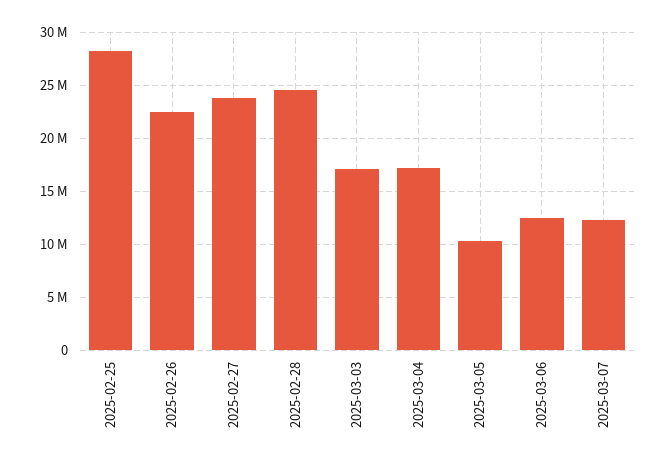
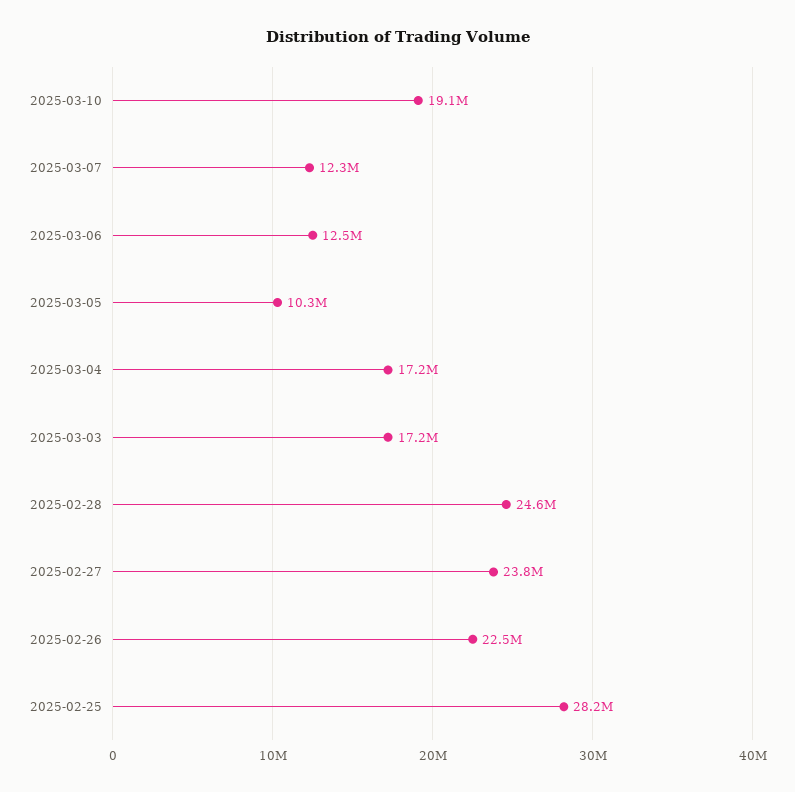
2025-03-10: none -> 19100000

